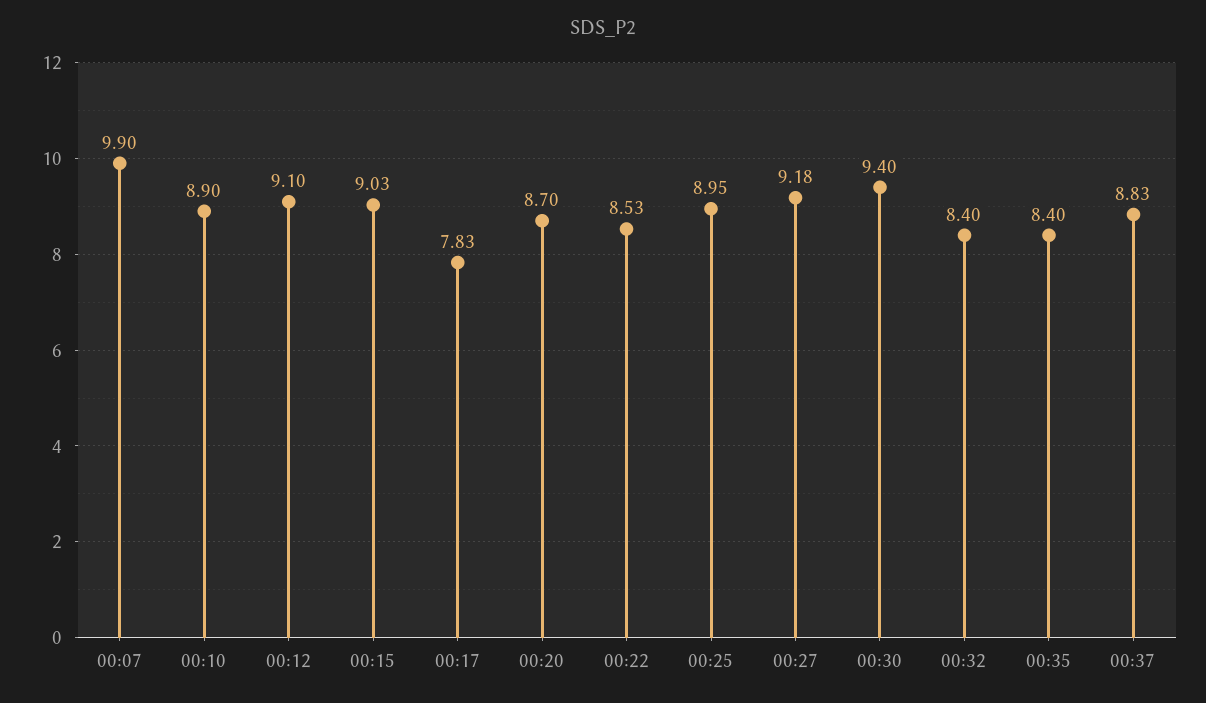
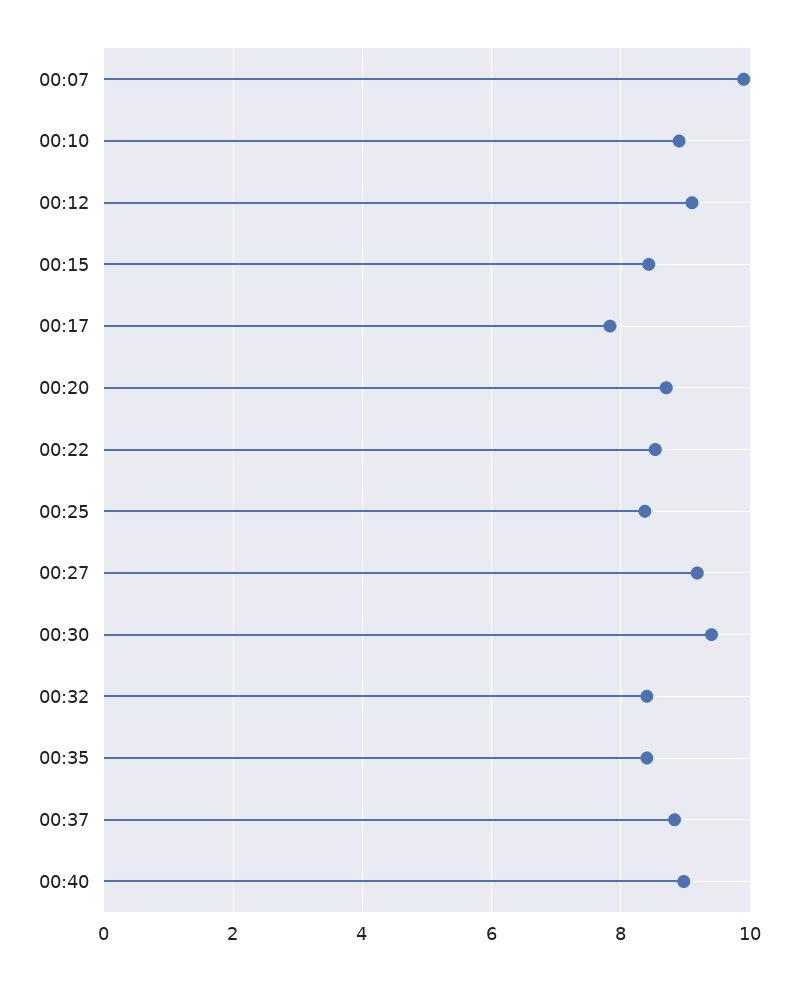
00:15: 9.03 -> 8.4
00:25: 8.95 -> 8.4
00:40: none -> 9

